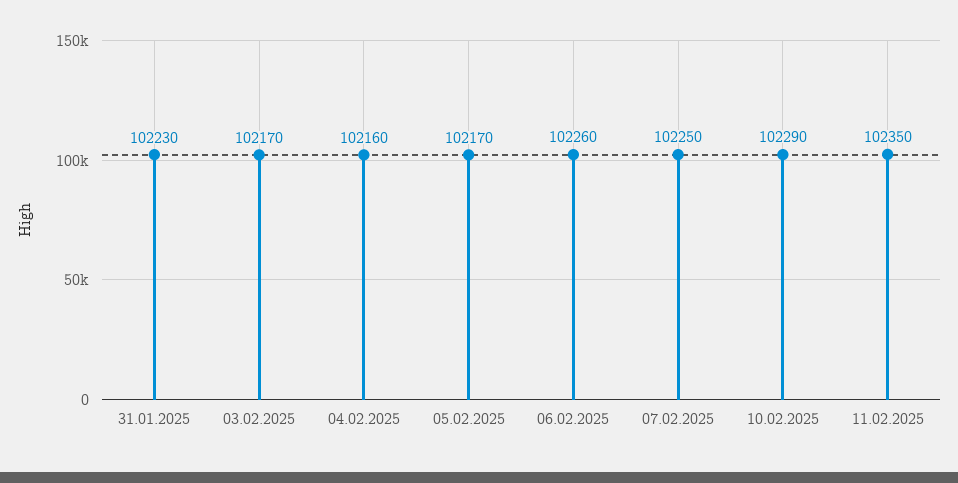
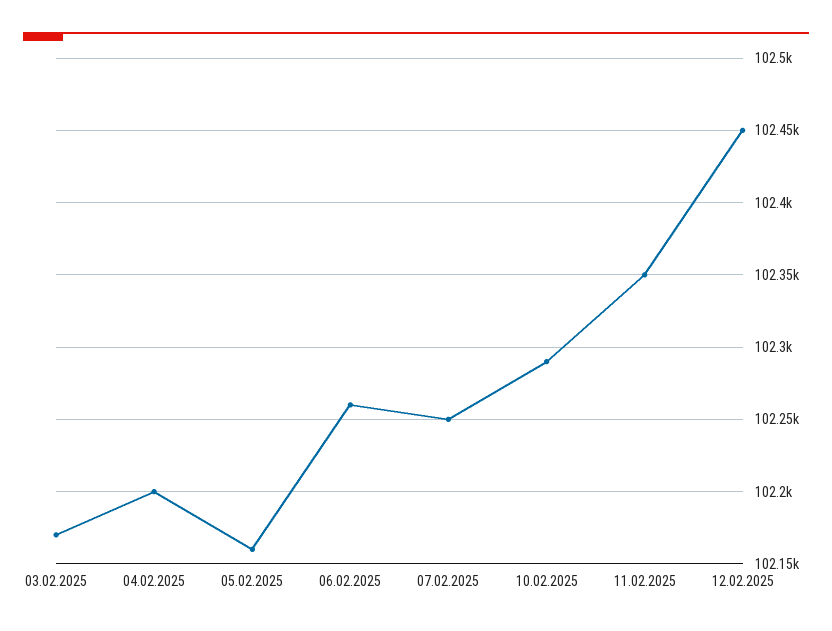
31.01.2025: 102230 -> none
04.02.2025: 102160 -> 102200
05.02.2025: 102170 -> 102160
12.02.2025: none -> 102450

